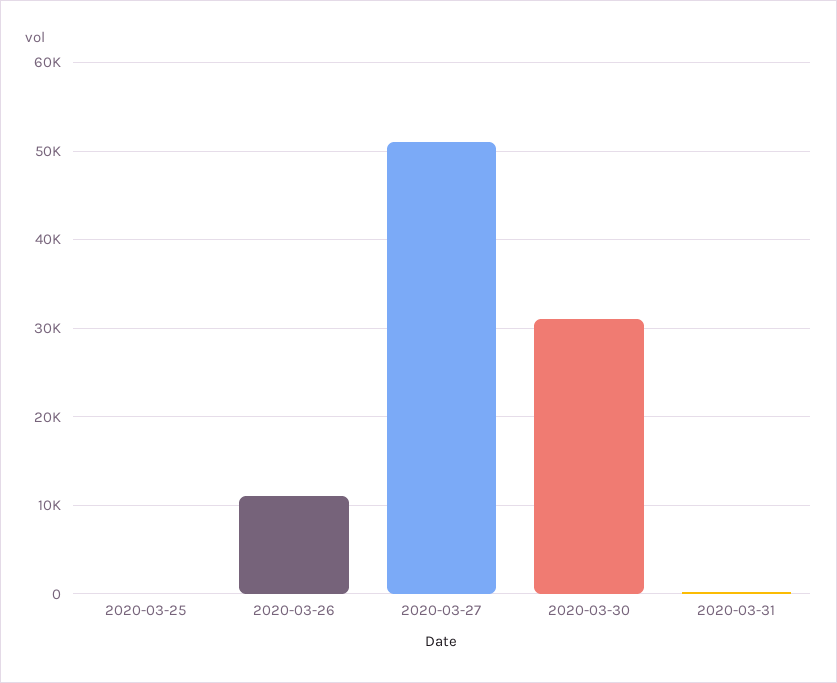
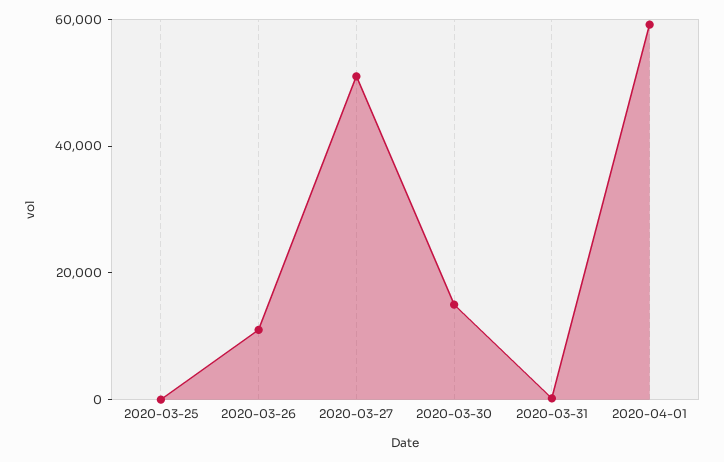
2020-03-30: 31000 -> 15000
2020-04-01: none -> 60000

